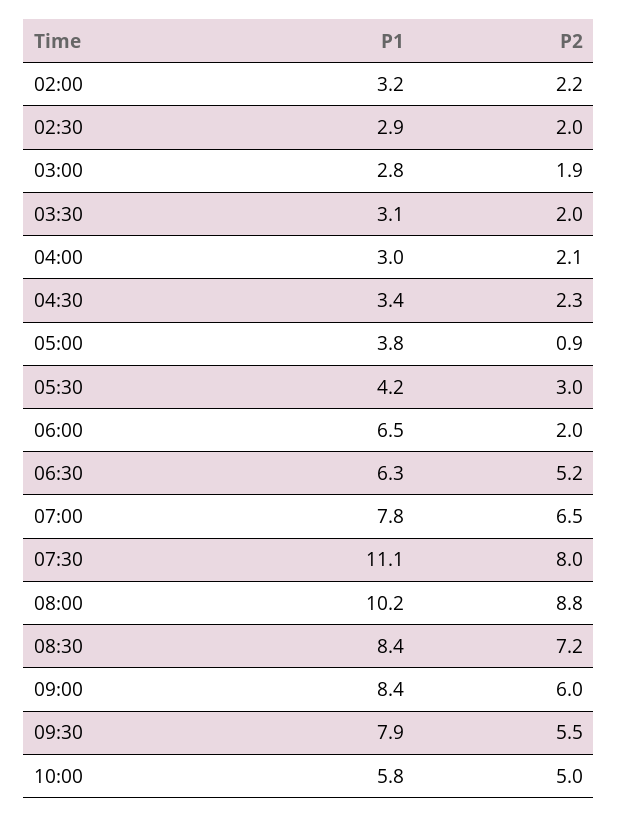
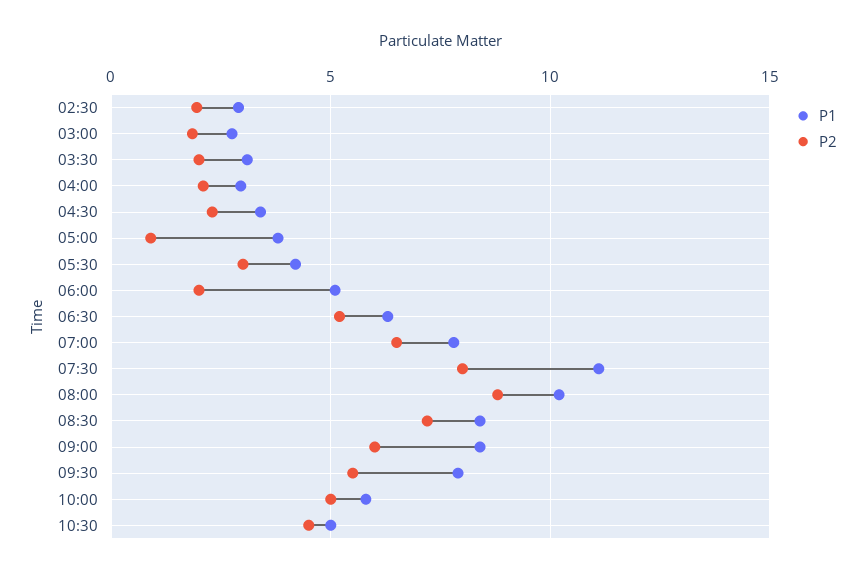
P1, 02:00: 3.2 -> none
P2, 02:00: 2.2 -> none
P1, 06:00: 6.5 -> 5
P1, 10:30: none -> 5
P2, 10:30: none -> 4.5

